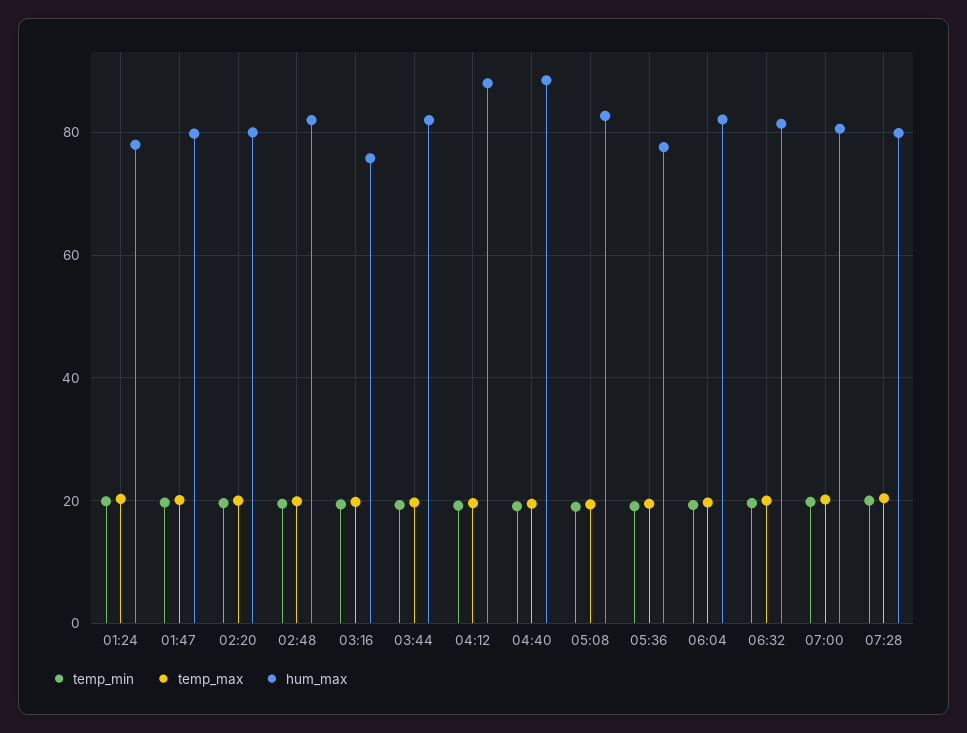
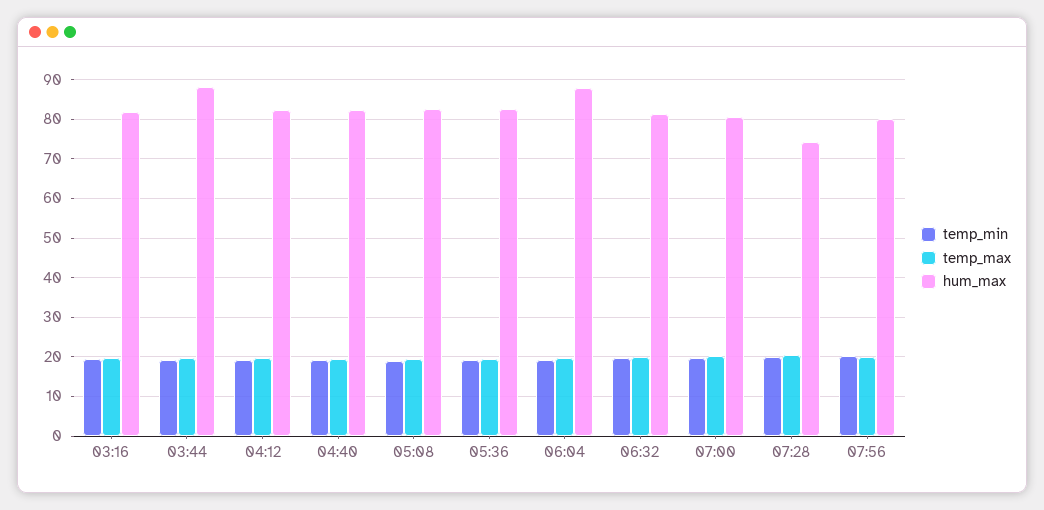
temp_min, 01:24: 20 -> none
temp_max, 01:24: 20 -> none
hum_max, 01:24: 78 -> none
temp_min, 01:47: 20 -> none
temp_max, 01:47: 20 -> none
hum_max, 01:47: 80 -> none
temp_min, 02:20: 20 -> none
temp_max, 02:20: 20 -> none
hum_max, 02:20: 80 -> none
temp_min, 02:48: 20 -> none
temp_max, 02:48: 20 -> none
hum_max, 02:48: 82 -> none
hum_max, 03:16: 76 -> 82
hum_max, 03:44: 82 -> 88
hum_max, 04:12: 88 -> 82
hum_max, 04:40: 88 -> 82
hum_max, 05:36: 78 -> 82
hum_max, 06:04: 82 -> 88
hum_max, 07:28: 80 -> 74
temp_min, 07:56: none -> 20
temp_max, 07:56: none -> 20
hum_max, 07:56: none -> 80

